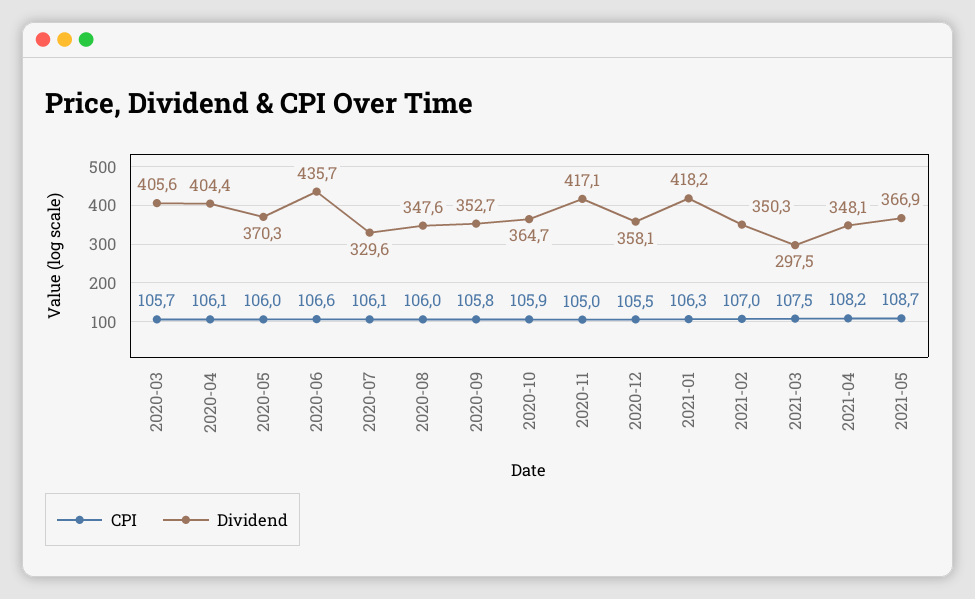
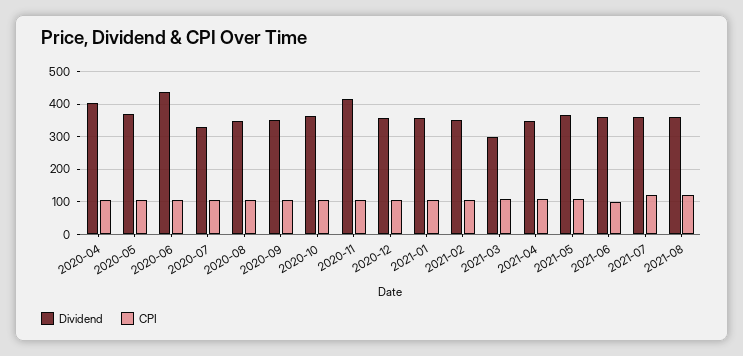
CPI, 2020-03: 105.7 -> none
Dividend, 2020-03: 405.6 -> none
Dividend, 2021-01: 418.2 -> 360
Dividend, 2021-06: none -> 360
CPI, 2021-06: none -> 100
Dividend, 2021-07: none -> 360
CPI, 2021-07: none -> 120
Dividend, 2021-08: none -> 360
CPI, 2021-08: none -> 120

